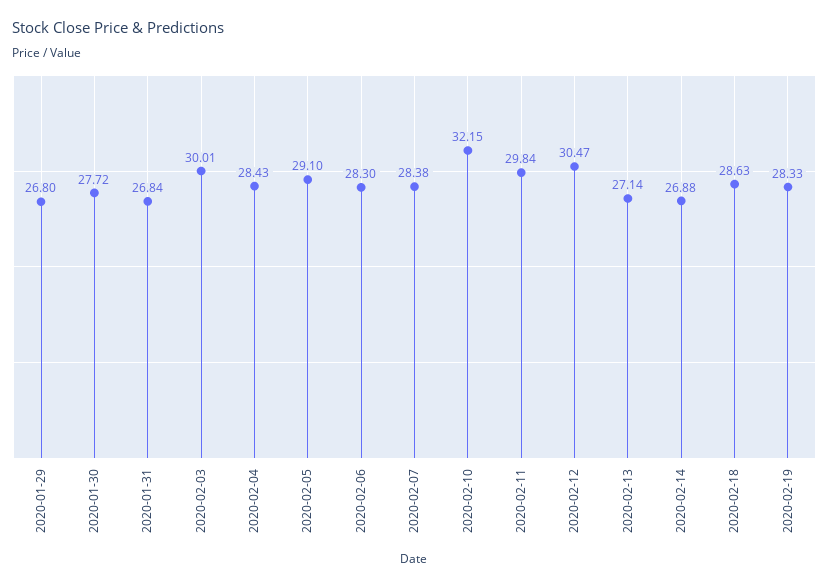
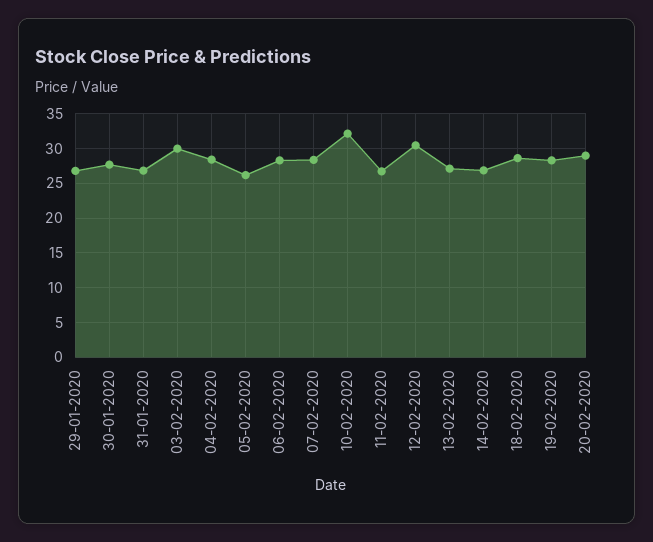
2020-02-05: 29.1 -> 26
2020-02-11: 29.84 -> 27
20-02-2020: none -> 29

